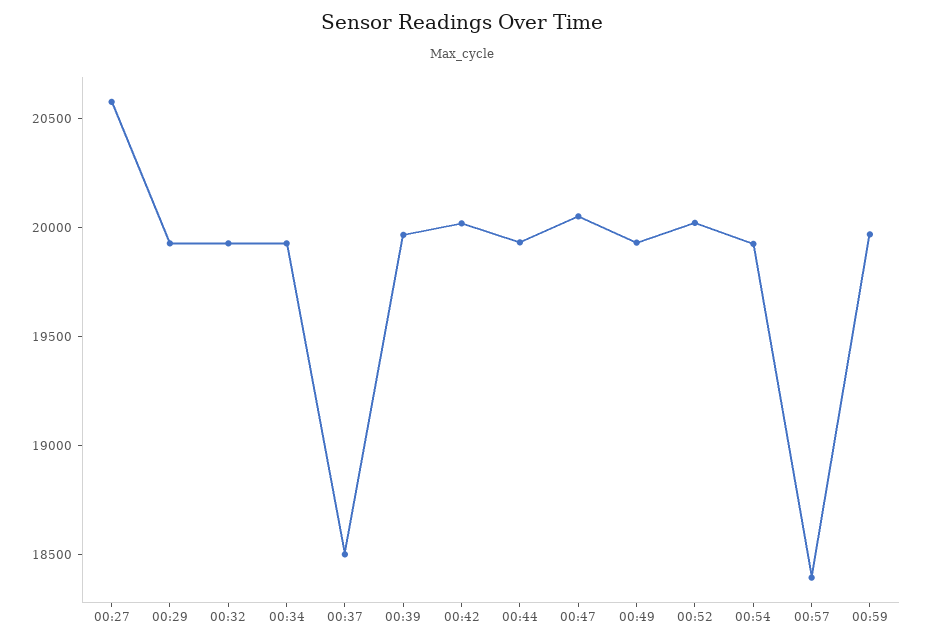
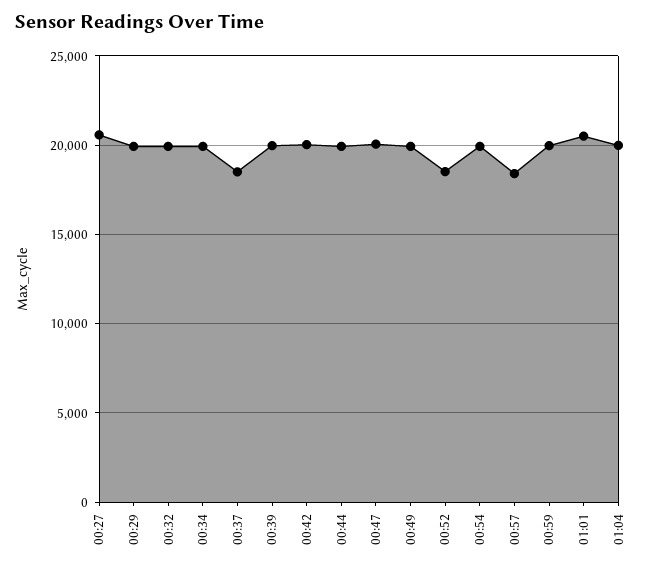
00:52: 20000 -> 18500
01:01: none -> 20500
01:04: none -> 20000

